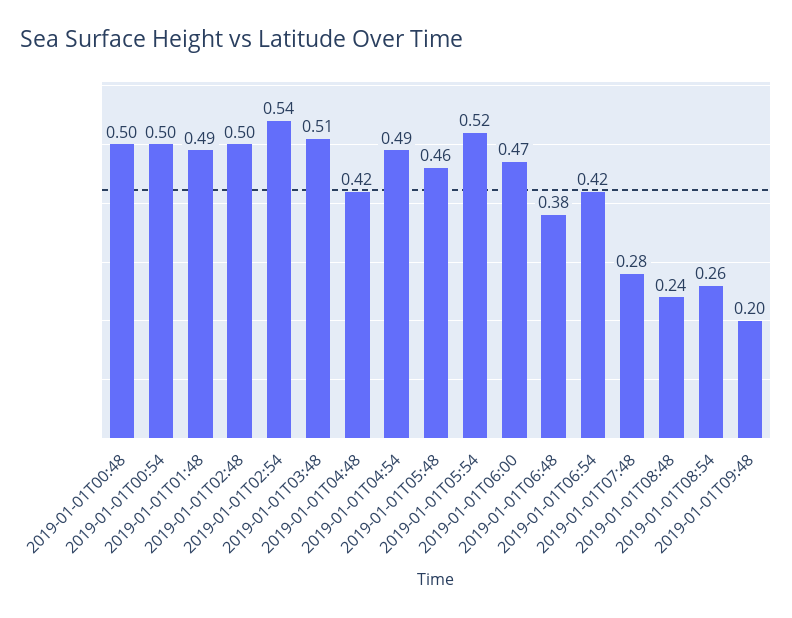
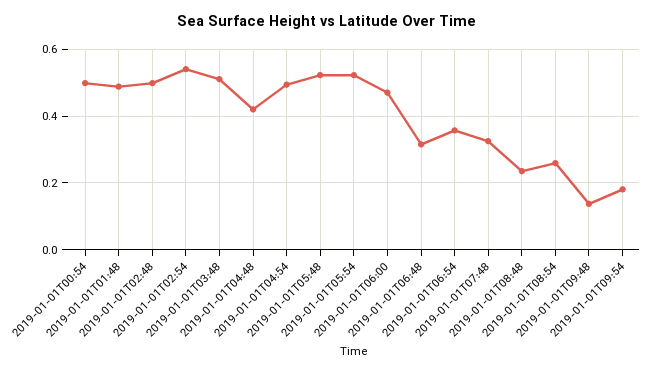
2019-01-01T00:48: 0.5 -> none
2019-01-01T05:48: 0.46 -> 0.52
2019-01-01T06:48: 0.38 -> 0.32
2019-01-01T06:54: 0.42 -> 0.36
2019-01-01T07:48: 0.28 -> 0.32
2019-01-01T09:48: 0.2 -> 0.14
2019-01-01T09:54: none -> 0.18

